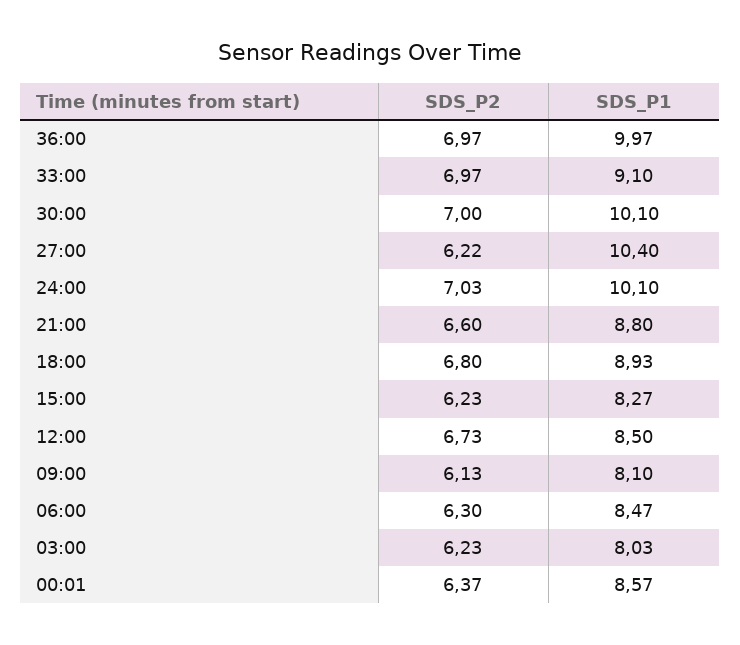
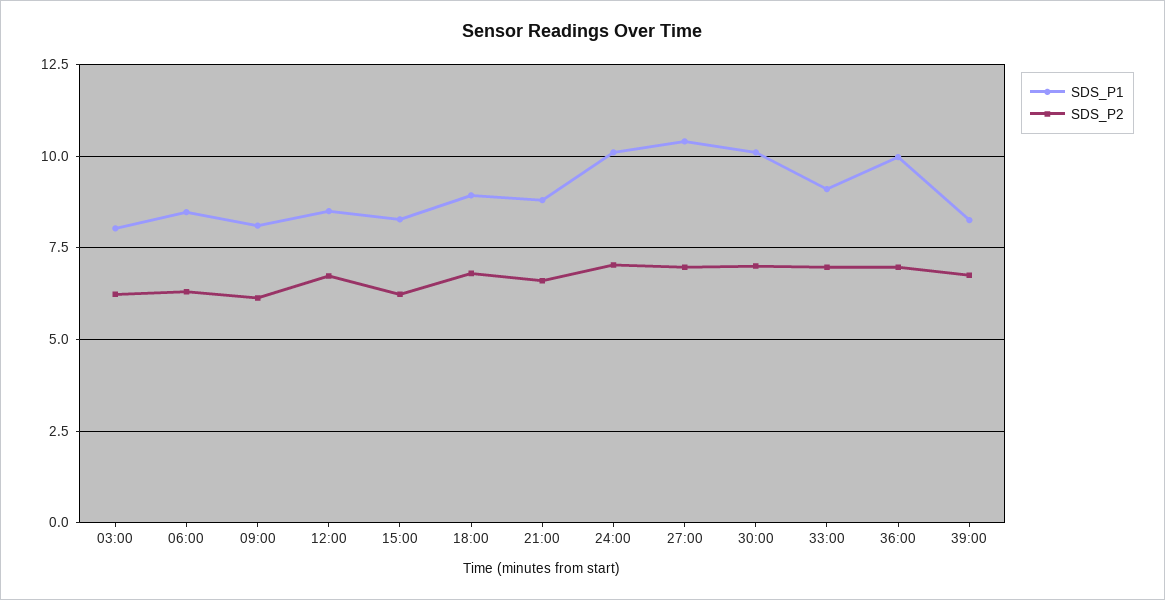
SDS_P2, 27:00: 6.22 -> 7
SDS_P2, 00:01: 6.37 -> none
SDS_P1, 00:01: 8.57 -> none
SDS_P1, 39:00: none -> 8.25
SDS_P2, 39:00: none -> 6.75

